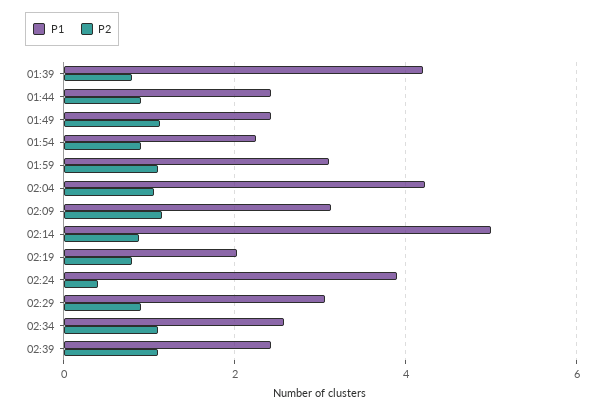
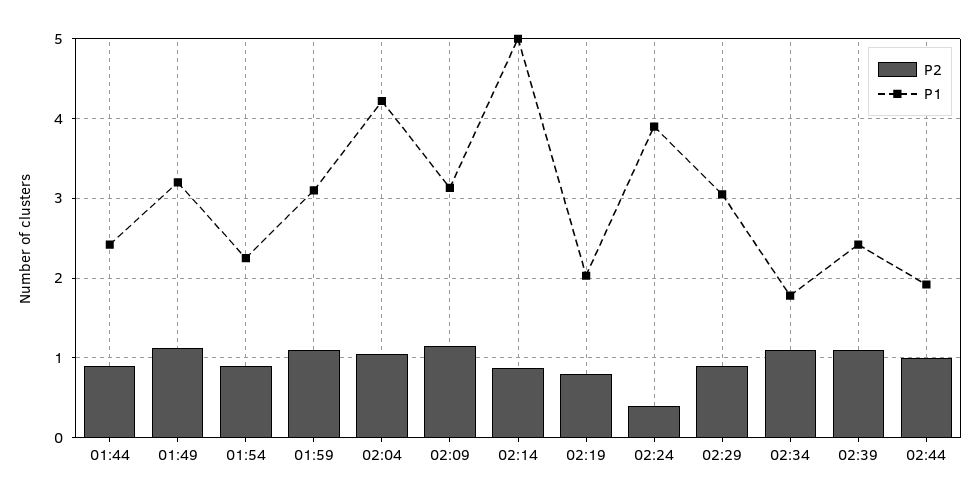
P1, 01:39: 4.2 -> none
P2, 01:39: 0.8 -> none
P1, 01:49: 2.4 -> 3.2
P1, 02:34: 2.6 -> 1.8
P2, 02:44: none -> 1
P1, 02:44: none -> 1.9

